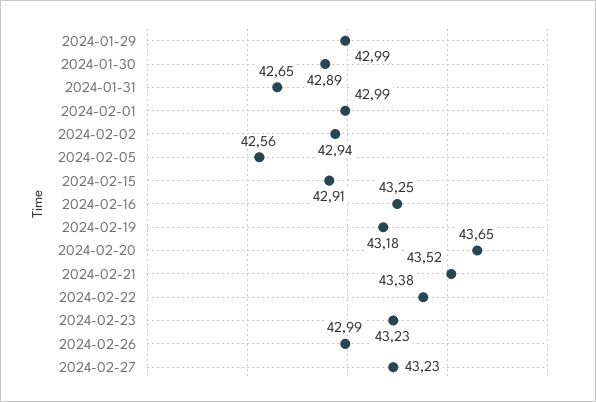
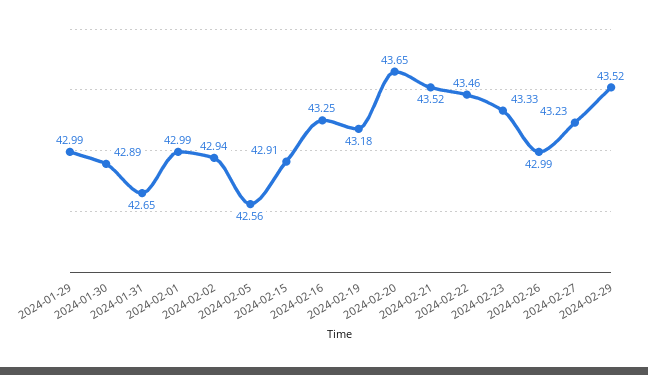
2024-02-22: 43.38 -> 43.46
2024-02-23: 43.23 -> 43.33
2024-02-29: none -> 43.52

